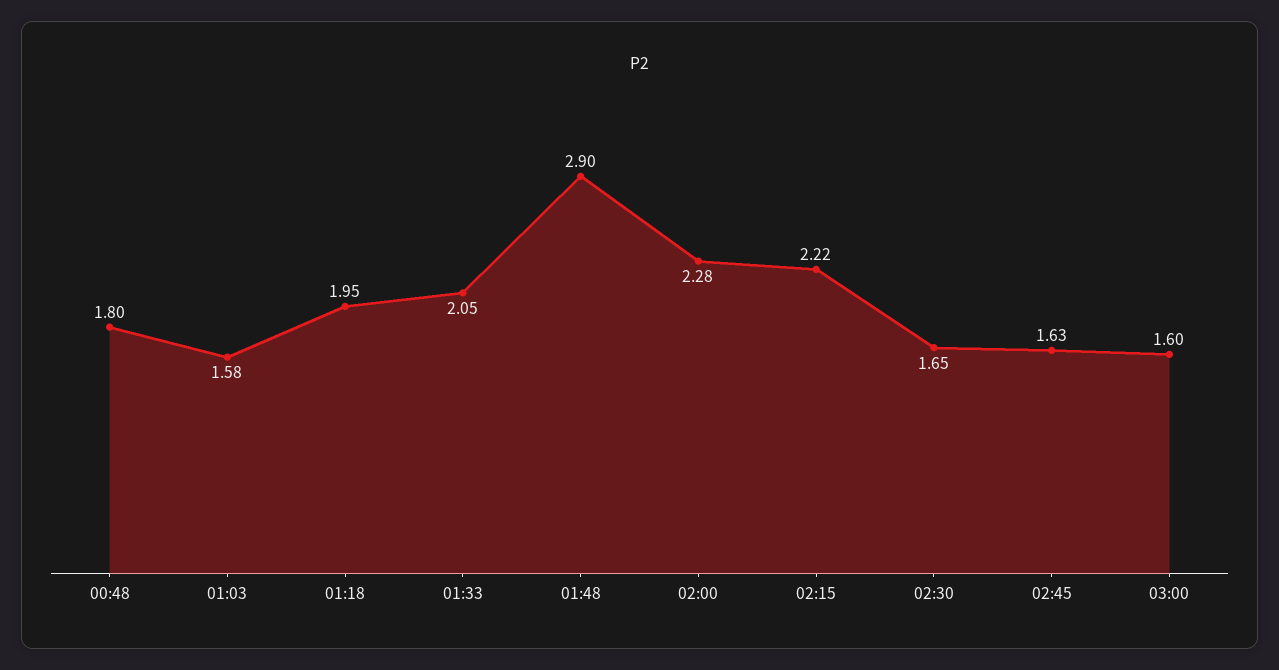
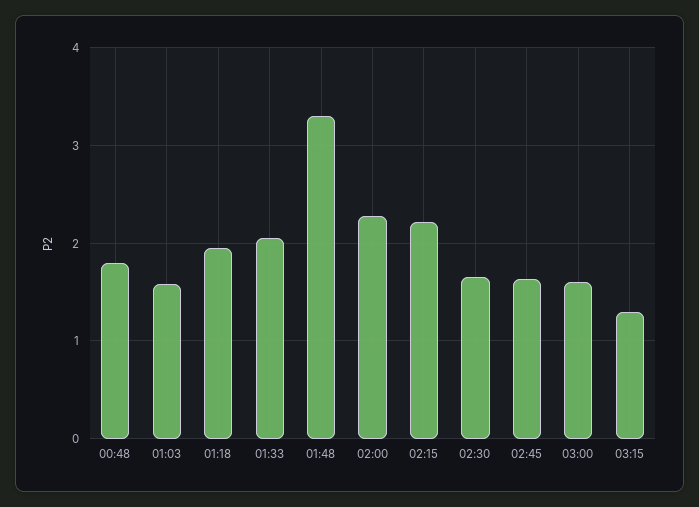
01:48: 2.9 -> 3.3
03:15: none -> 1.3

